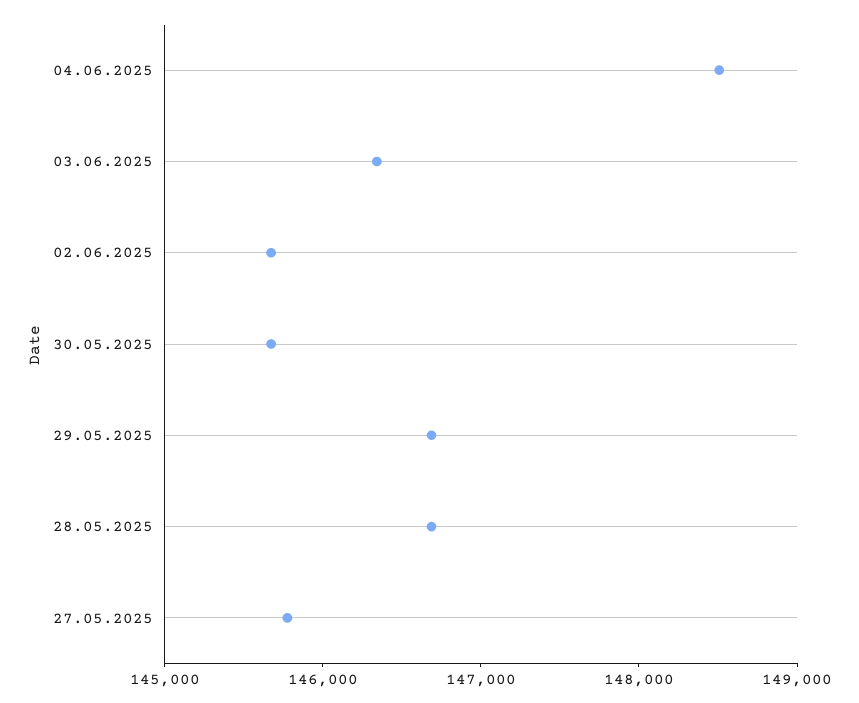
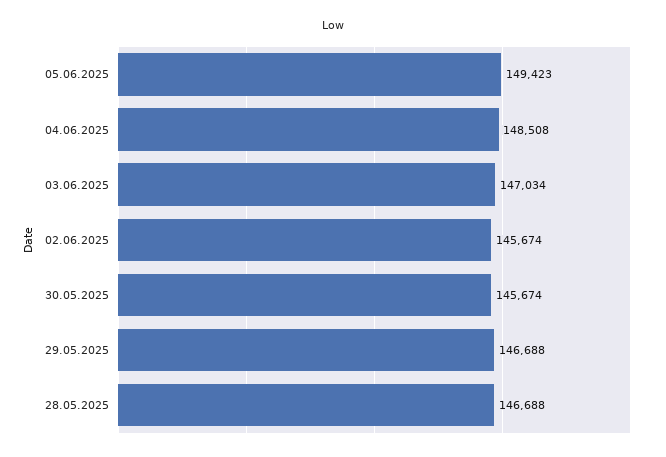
03.06.2025: 146400 -> 147034
27.05.2025: 145800 -> none
05.06.2025: none -> 149423

